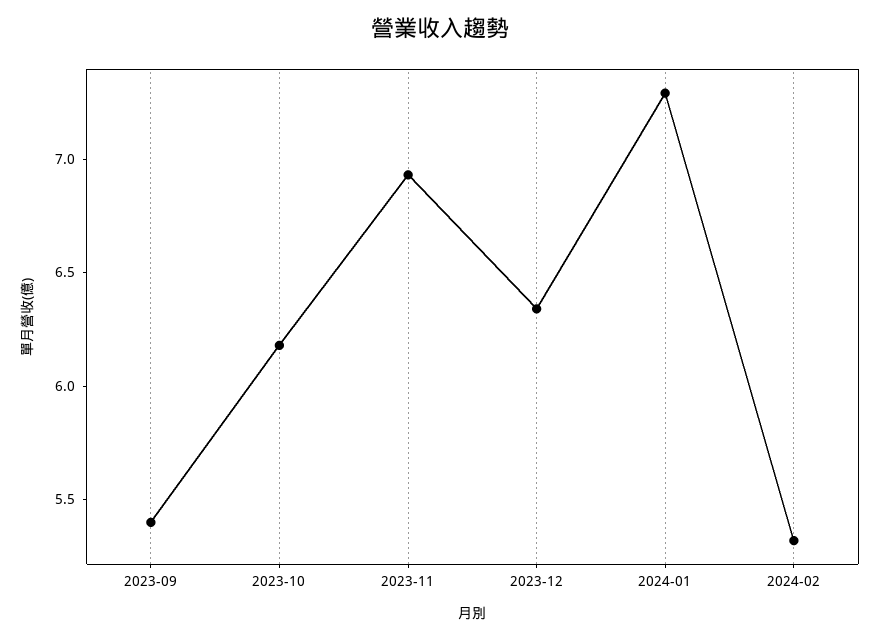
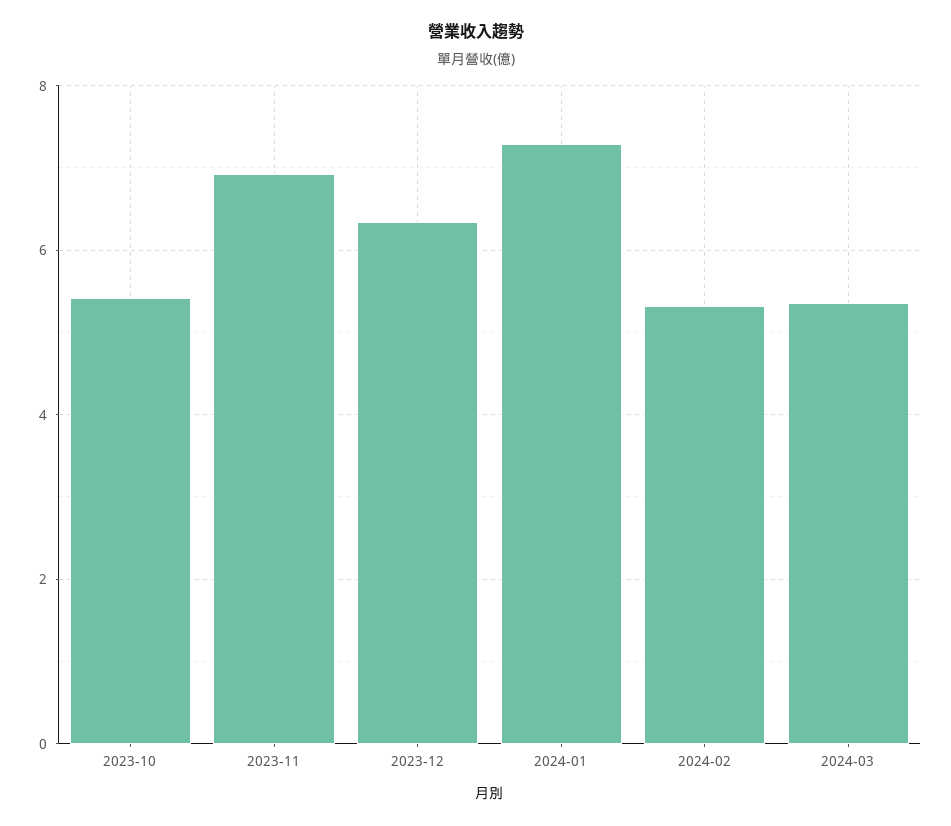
2023-09: 5.4 -> none
2023-10: 6.2 -> 5.4
2024-03: none -> 5.4

